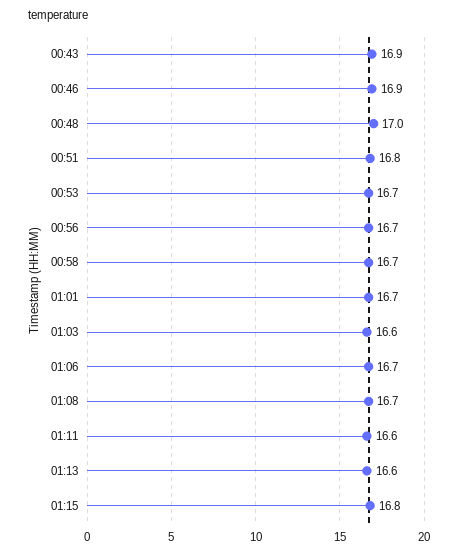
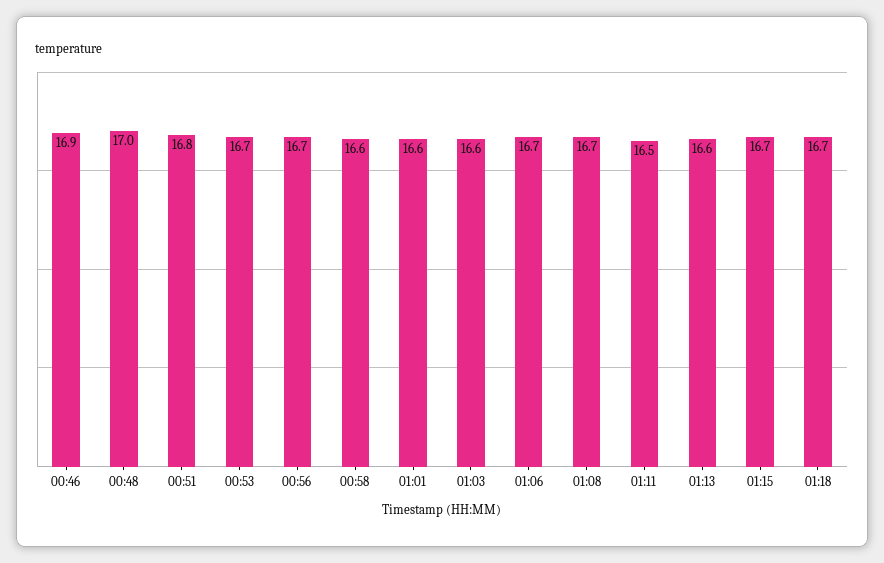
00:43: 16.9 -> none
00:58: 16.7 -> 16.6
01:01: 16.7 -> 16.6
01:11: 16.6 -> 16.5
01:15: 16.8 -> 16.7
01:18: none -> 16.7

